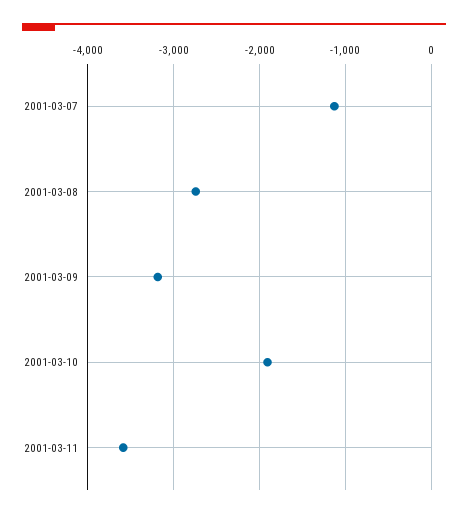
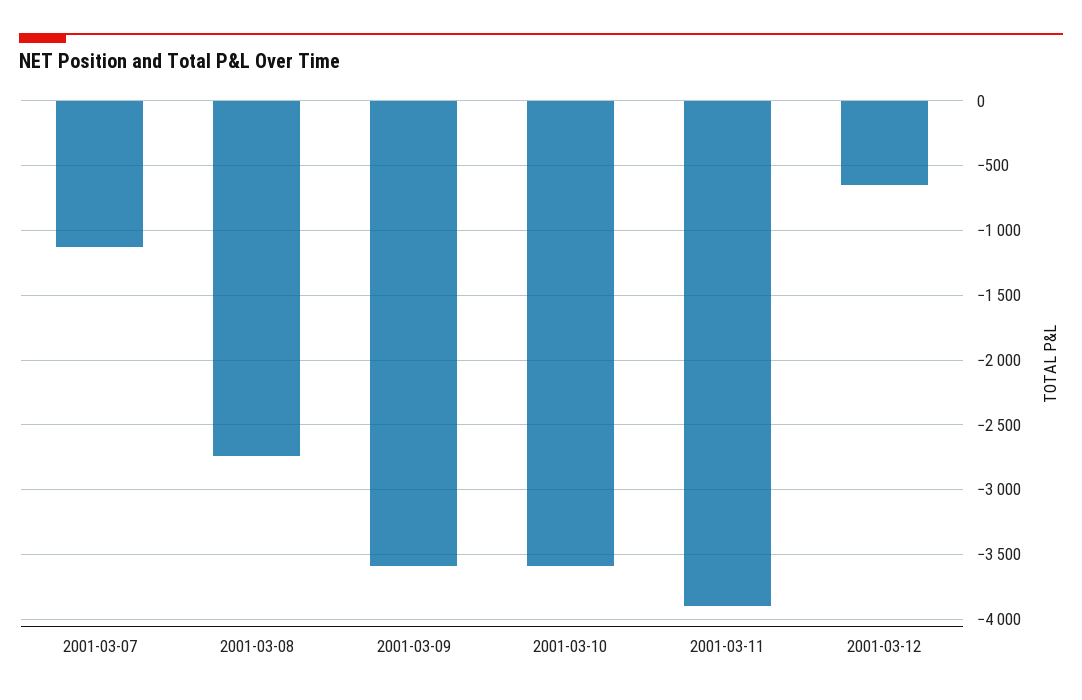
2001-03-09: -3200 -> -3600
2001-03-10: -1900 -> -3600
2001-03-11: -3600 -> -3900
2001-03-12: none -> -650

